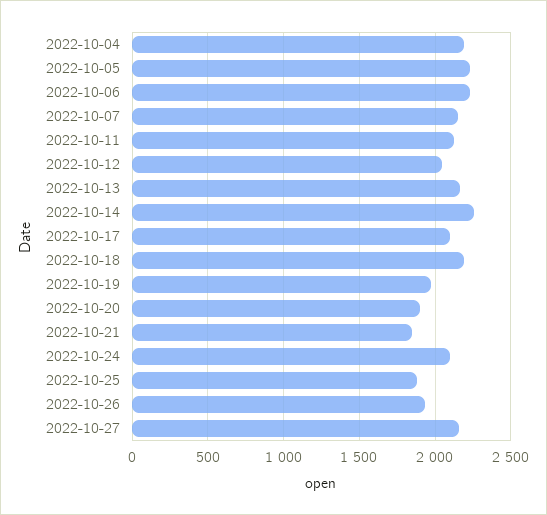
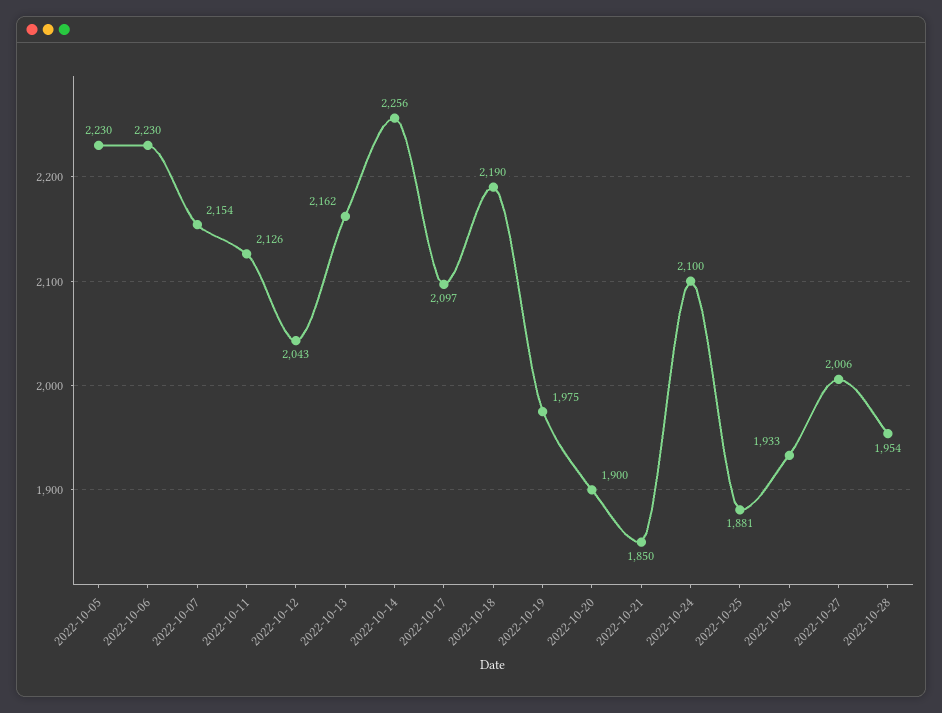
2022-10-04: 2200 -> none
2022-10-27: 2150 -> 2006
2022-10-28: none -> 1954

